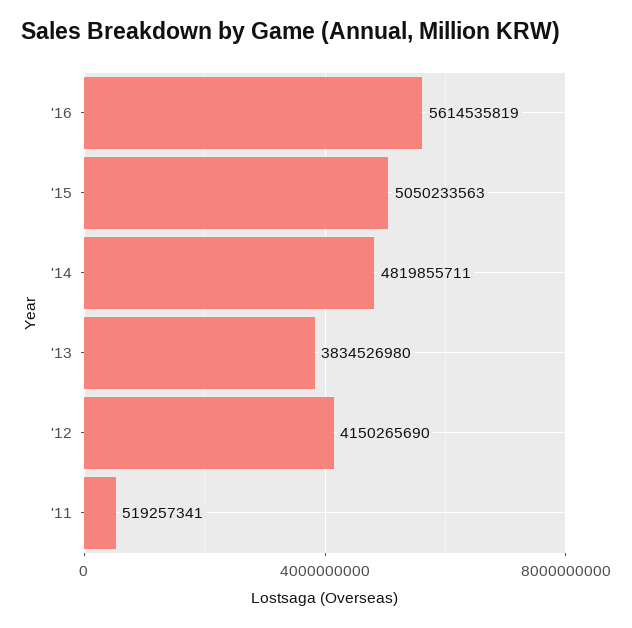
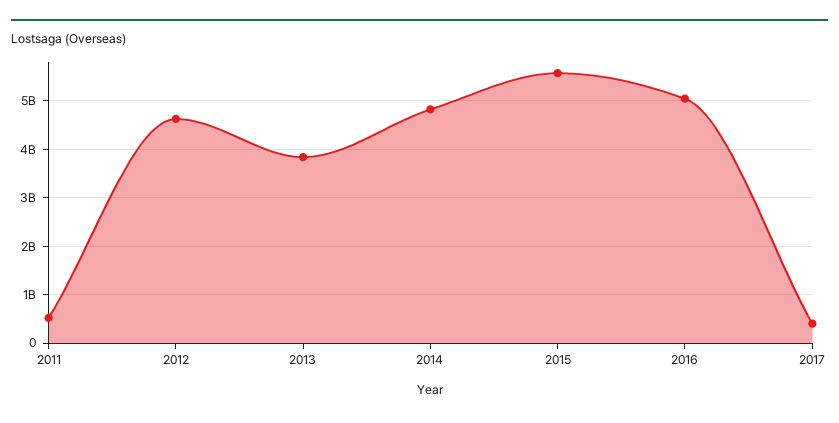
'16: 5614535819 -> 5000000000
'15: 5050233563 -> 5600000000
'12: 4150265690 -> 4600000000
2017: none -> 400000000

